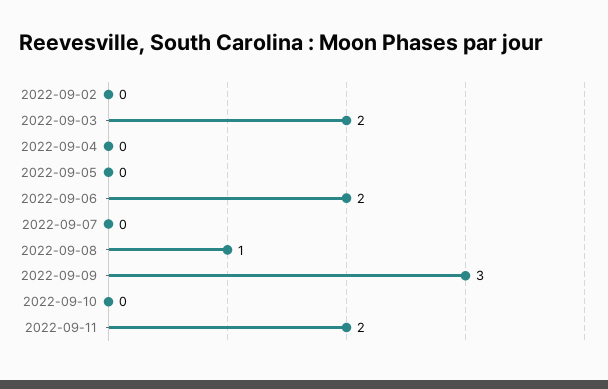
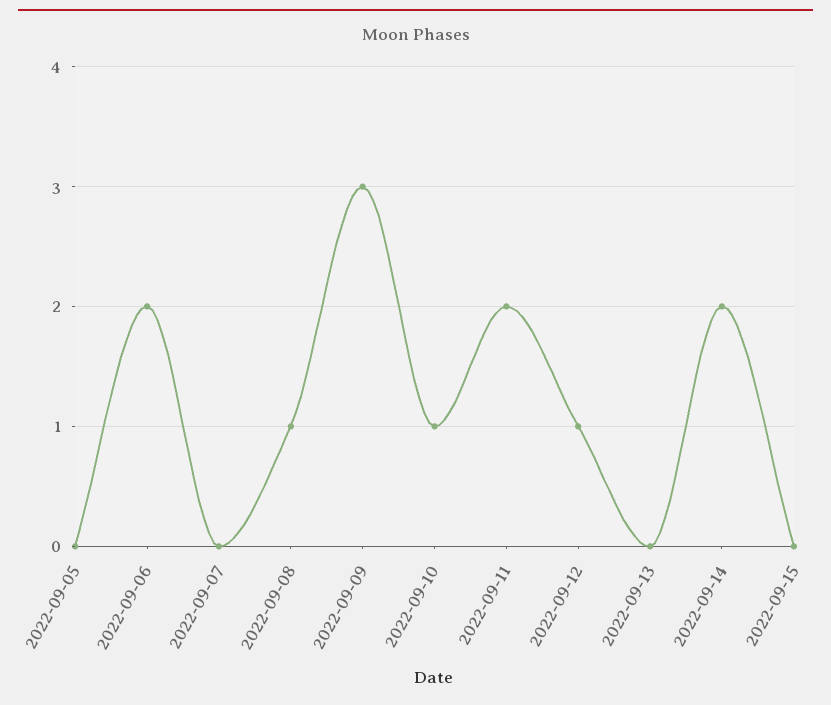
2022-09-02: 0 -> none
2022-09-03: 2 -> none
2022-09-04: 0 -> none
2022-09-10: 0 -> 1
2022-09-12: none -> 1
2022-09-13: none -> 0
2022-09-14: none -> 2
2022-09-15: none -> 0

